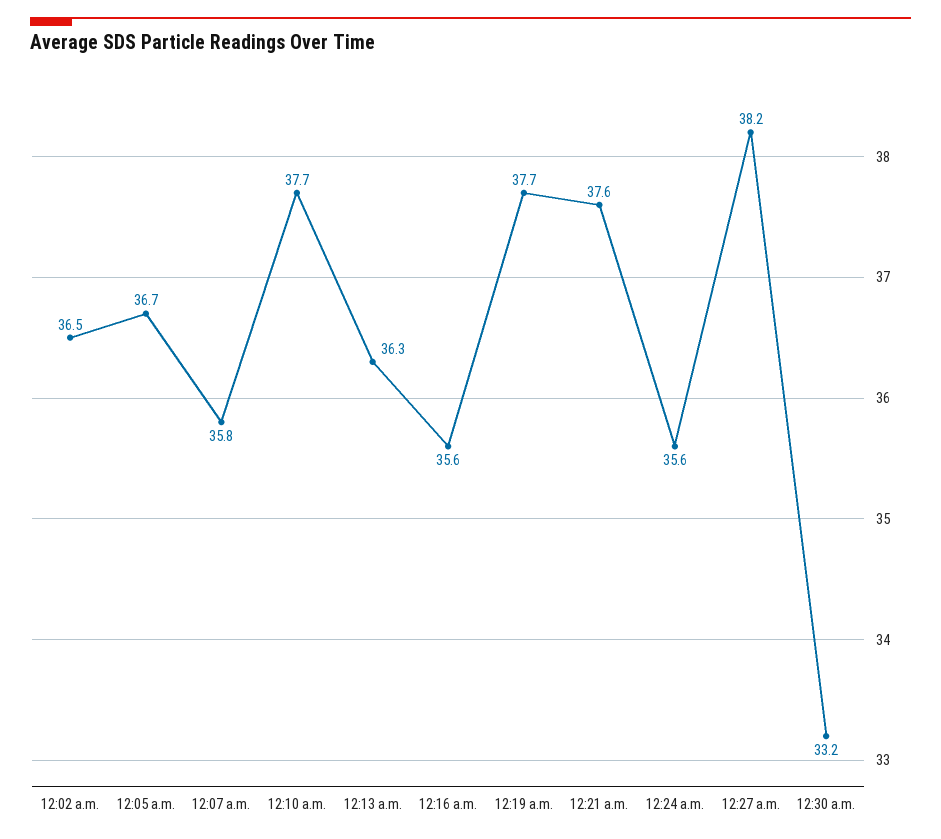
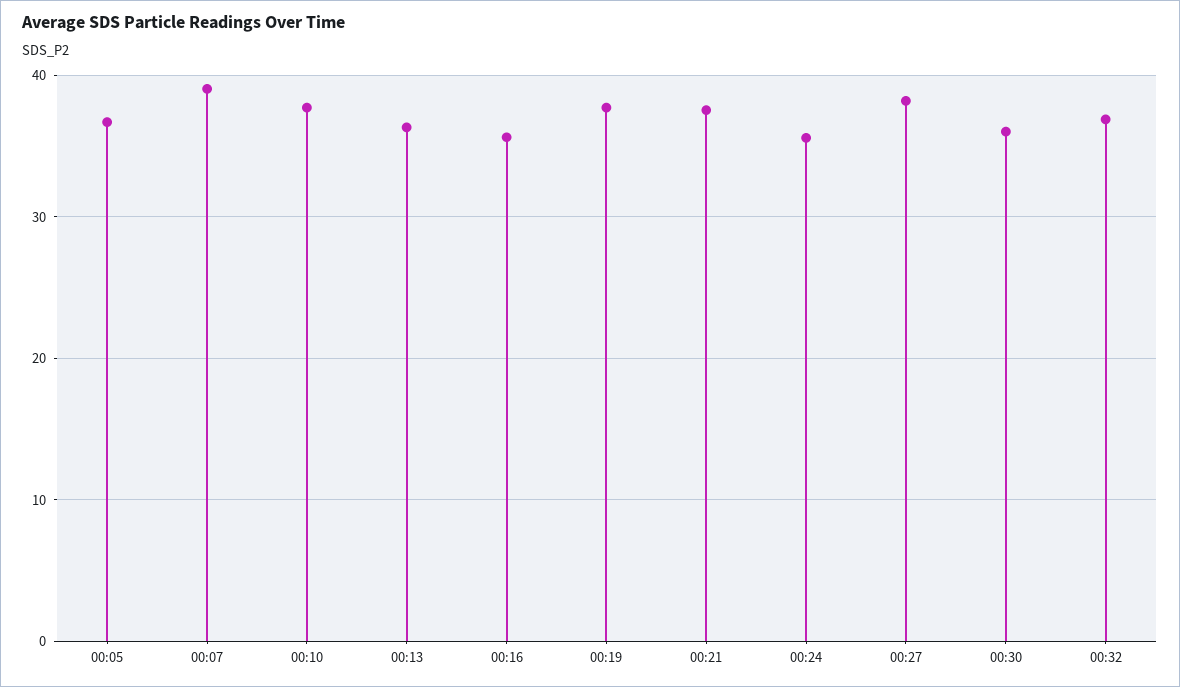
12:02 a.m.: 36.5 -> none
12:07 a.m.: 35.8 -> 39
12:30 a.m.: 33.2 -> 36
00:32: none -> 37

